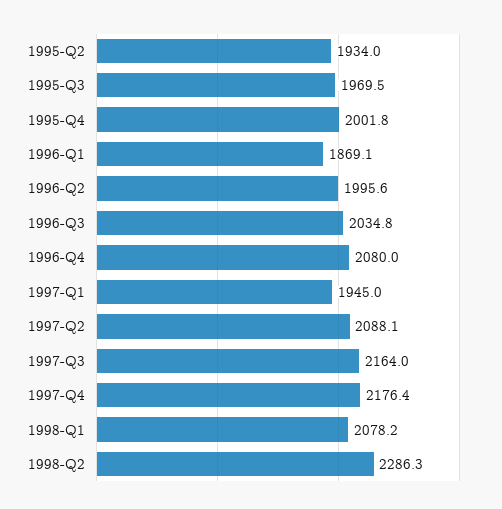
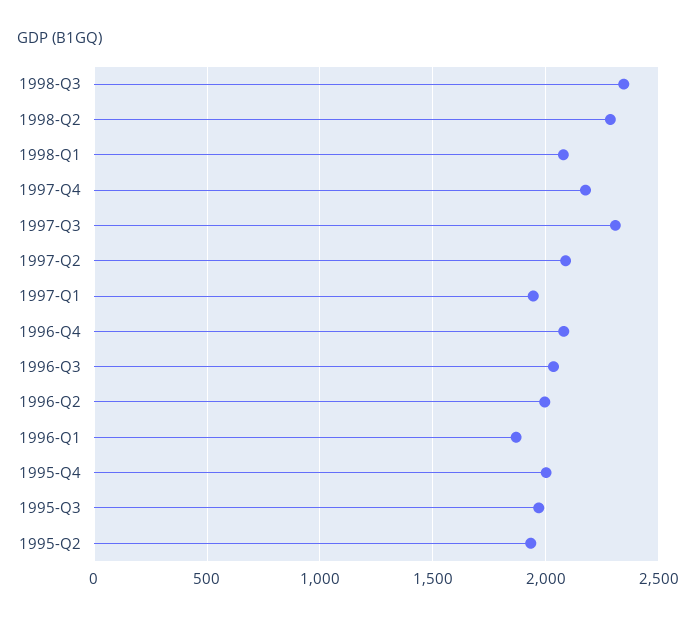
1997-Q3: 2164 -> 2300
1998-Q3: none -> 2350

